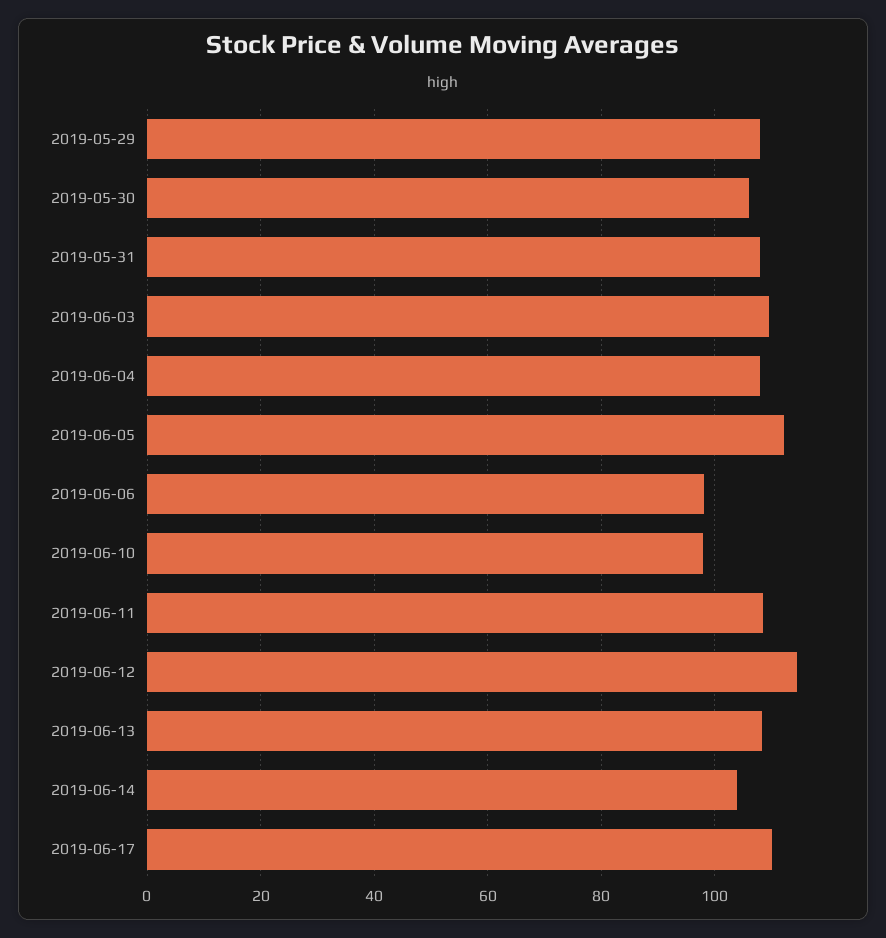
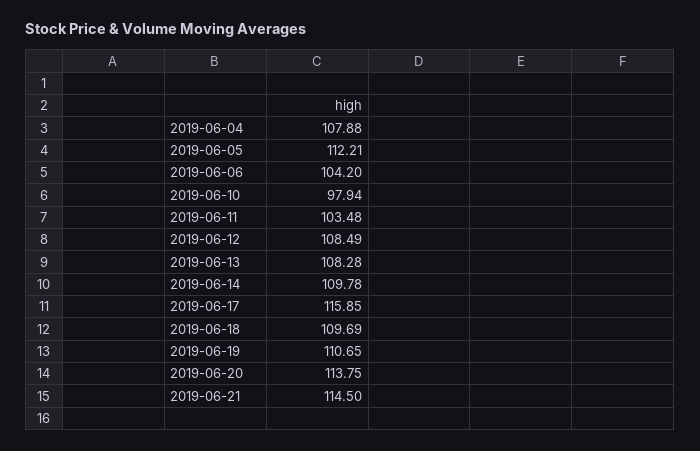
2019-05-29: 108 -> none
2019-05-30: 106 -> none
2019-05-31: 108 -> none
2019-06-03: 110 -> none
2019-06-06: 98 -> 104.2
2019-06-11: 108 -> 103.48
2019-06-12: 114 -> 108.49
2019-06-14: 104 -> 109.78
2019-06-17: 110 -> 115.85
2019-06-18: none -> 109.69
2019-06-19: none -> 110.65
2019-06-20: none -> 113.75
2019-06-21: none -> 114.5

